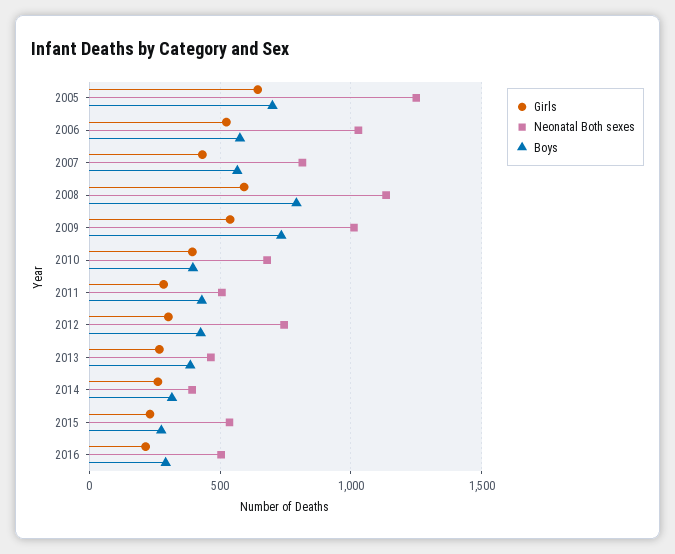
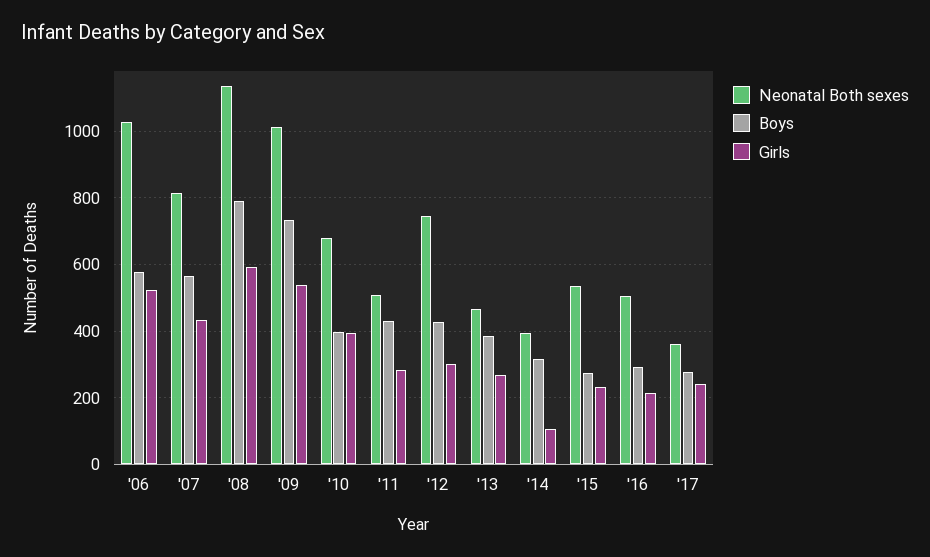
Girls, 2005: 650 -> none
Neonatal Both sexes, 2005: 1250 -> none
Boys, 2005: 700 -> none
Girls, 2014: 250 -> 100
Neonatal Both sexes, '17: none -> 360
Boys, '17: none -> 280
Girls, '17: none -> 240

